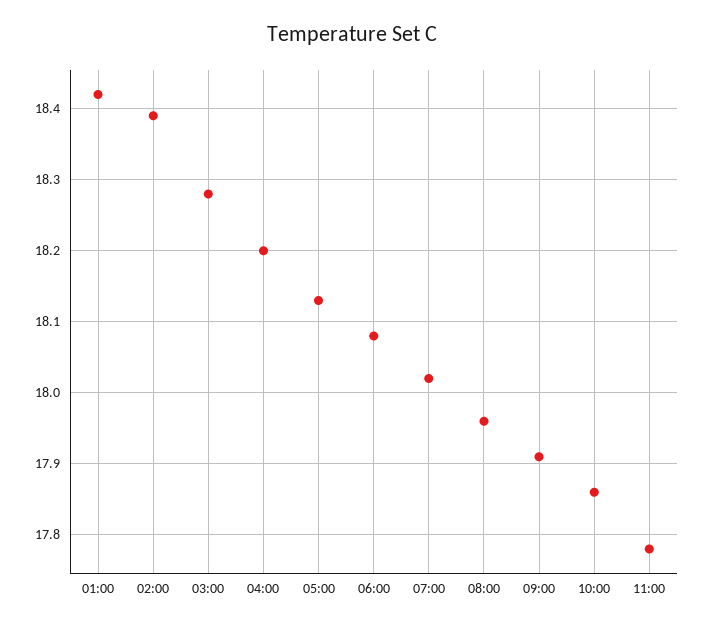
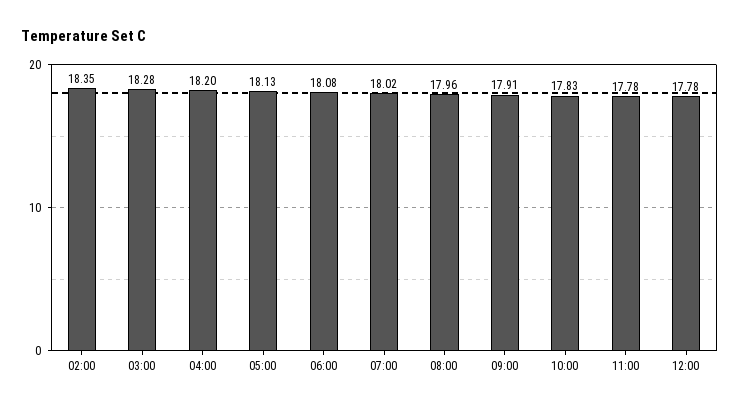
01:00: 18.42 -> none
02:00: 18.39 -> 18.35
10:00: 17.86 -> 17.83
12:00: none -> 17.78

